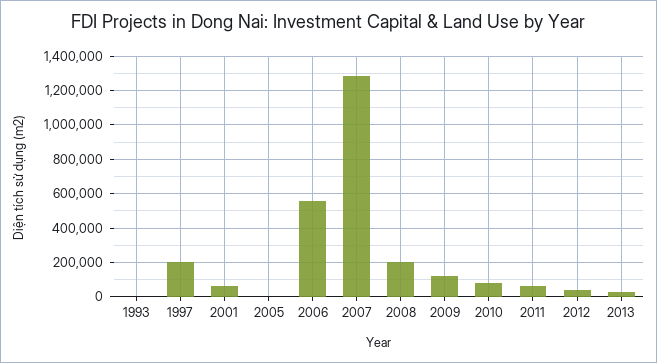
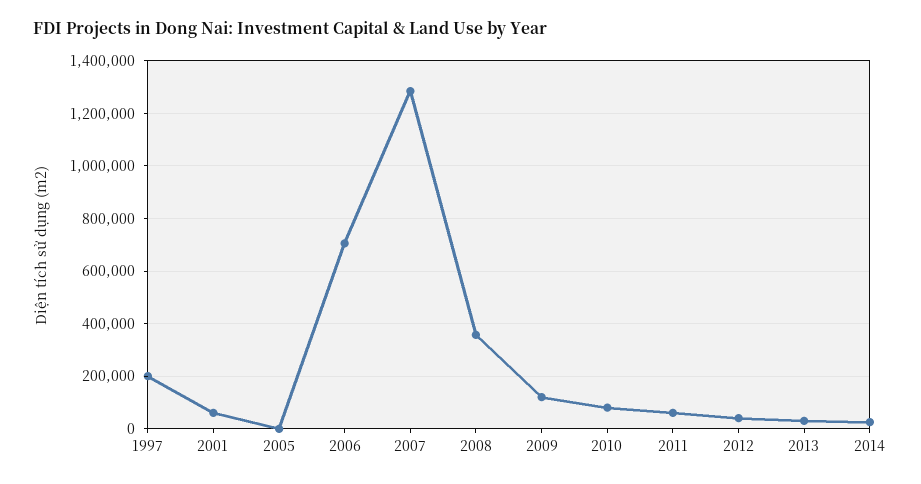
1993: 0 -> none
2006: 550000 -> 700000
2008: 200000 -> 350000
2014: none -> 25000

